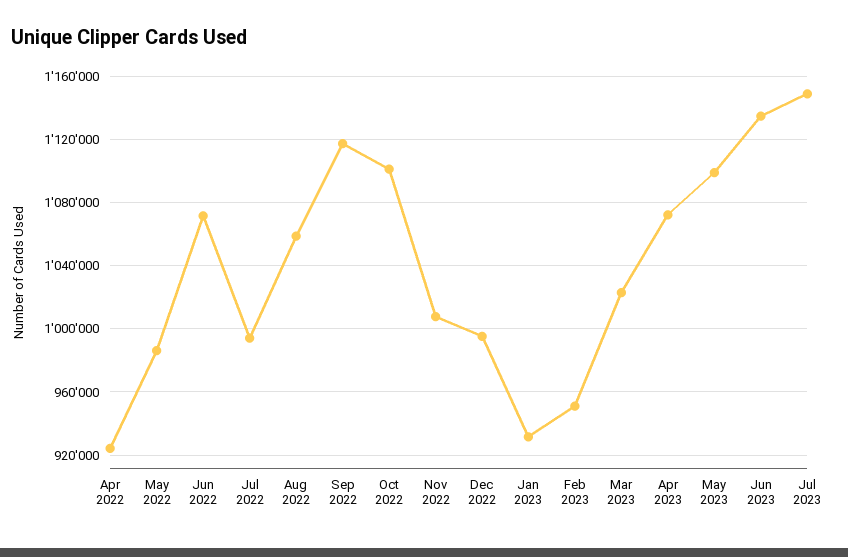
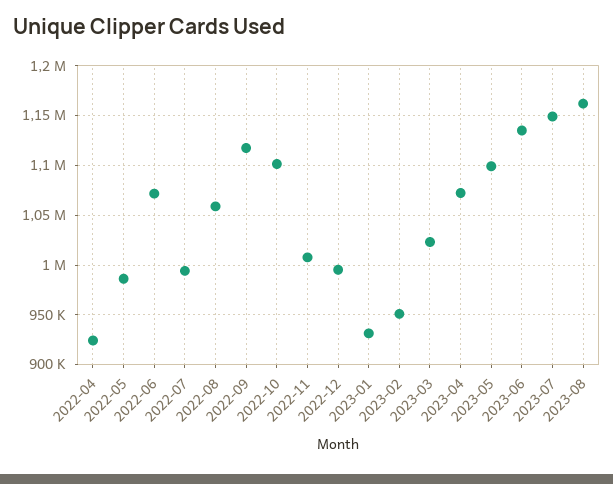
2023-08: none -> 1160000

